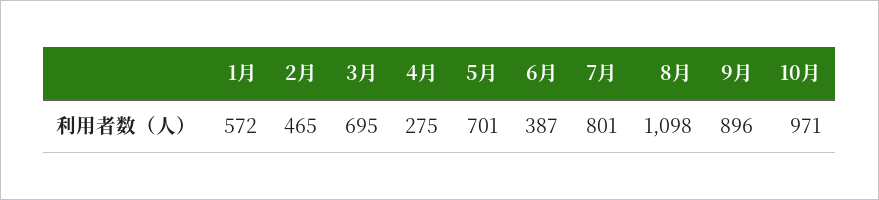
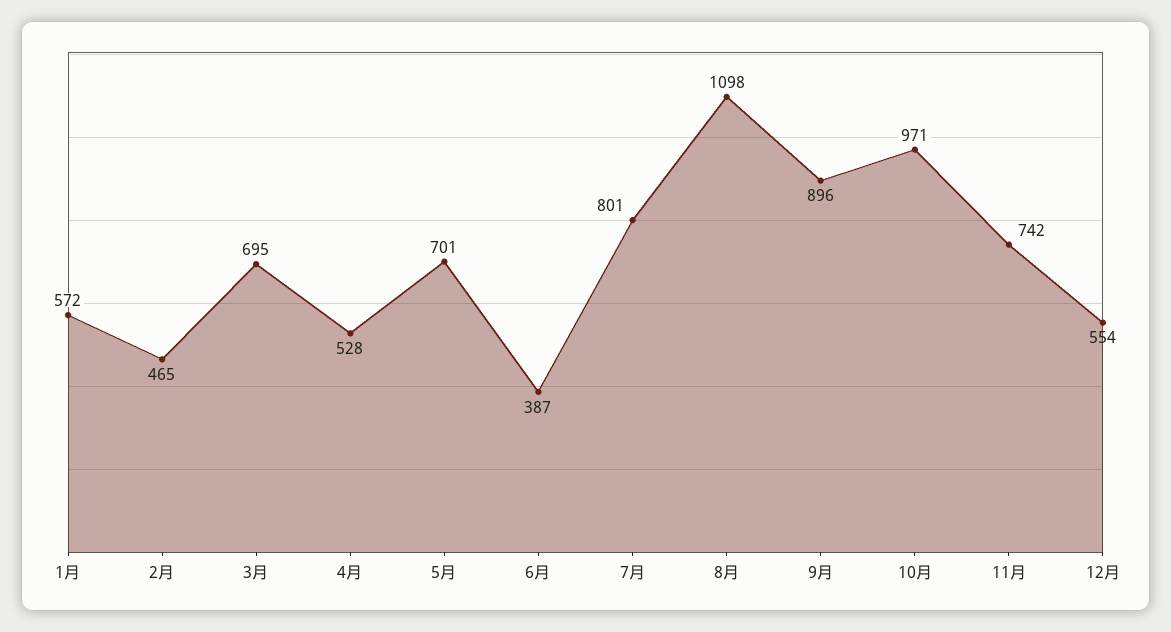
4月: 275 -> 528
11月: none -> 742
12月: none -> 554

